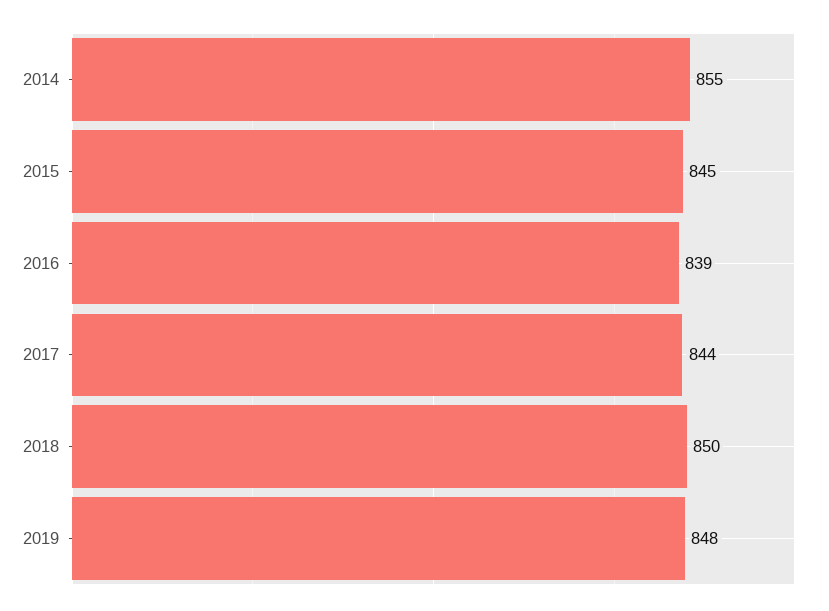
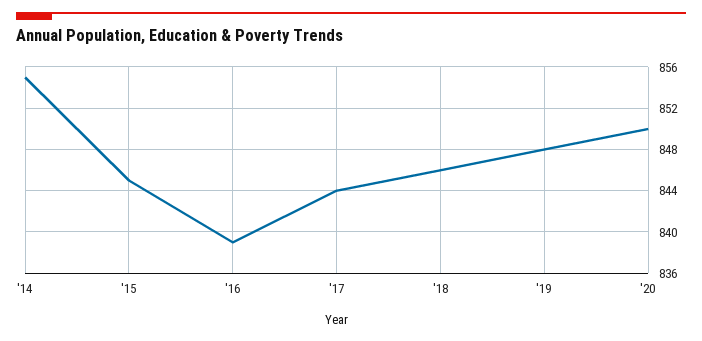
2018: 850 -> 846
'20: none -> 850

